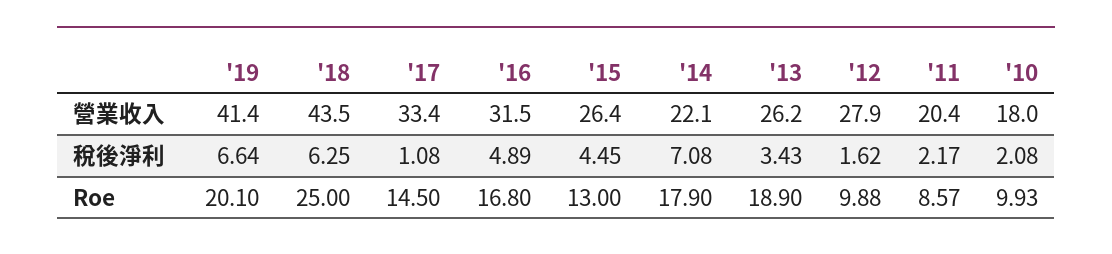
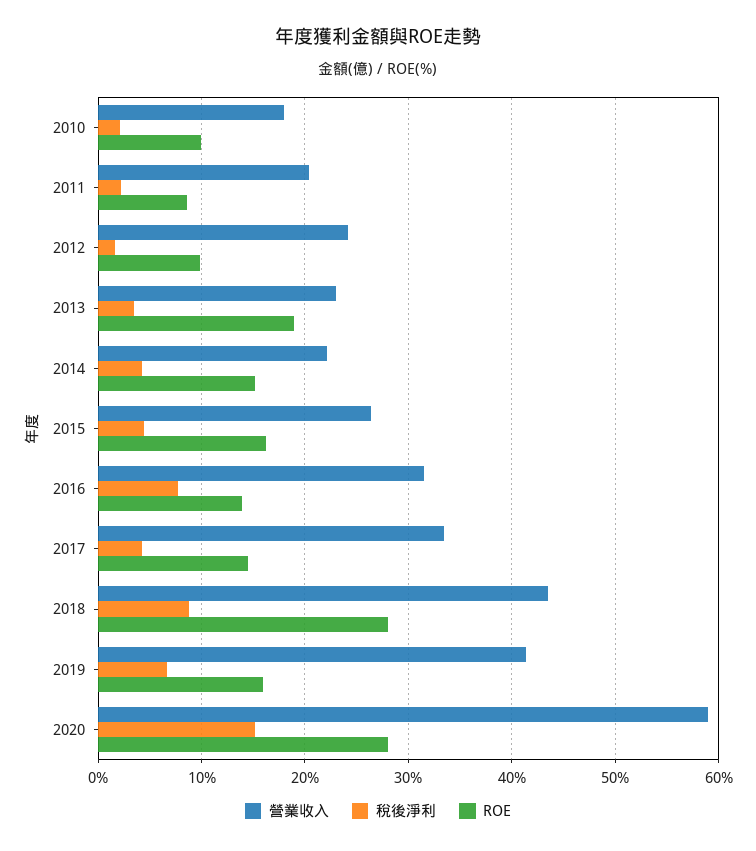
營業收入, '13: 26.2 -> 23
營業收入, '12: 27.9 -> 24
稅後淨利, '18: 6.25 -> 9
稅後淨利, '17: 1.08 -> 4
稅後淨利, '16: 4.89 -> 8
稅後淨利, '14: 7.08 -> 4
Roe, '19: 20.1 -> 16
Roe, '18: 25 -> 28
Roe, '16: 16.8 -> 14
Roe, '15: 13 -> 16
Roe, '14: 17.9 -> 15
營業收入, 2020: none -> 59
稅後淨利, 2020: none -> 15
Roe, 2020: none -> 28

